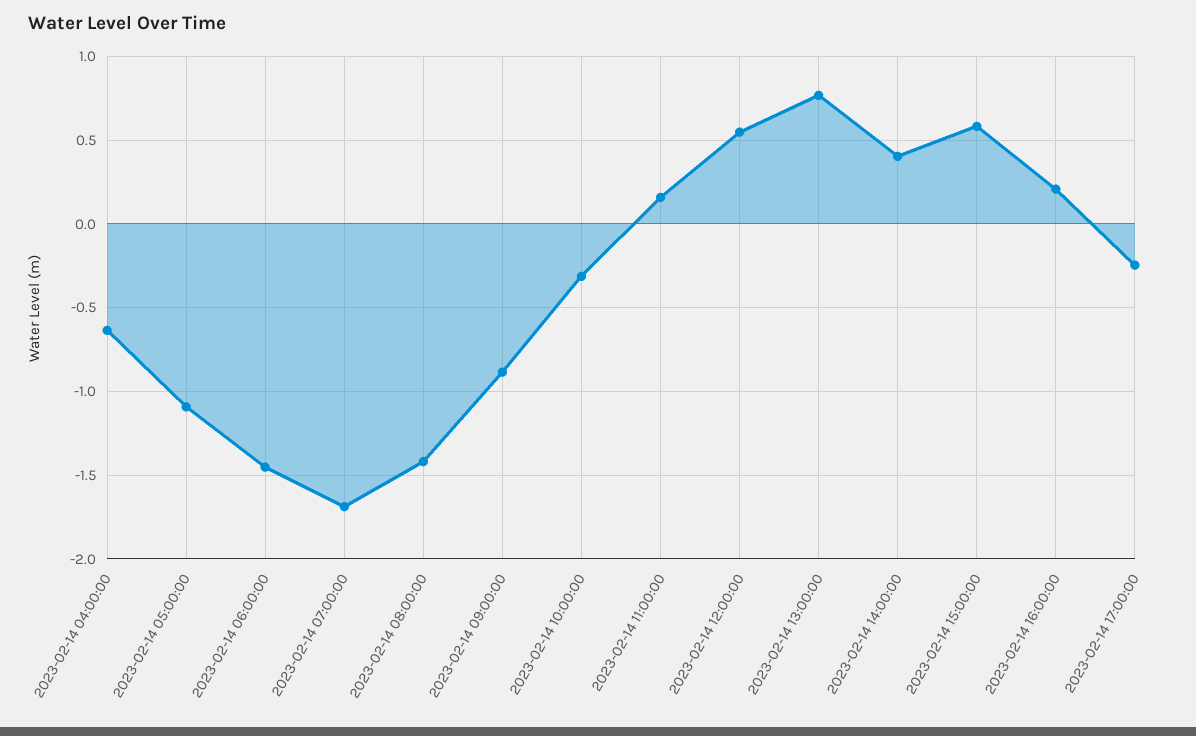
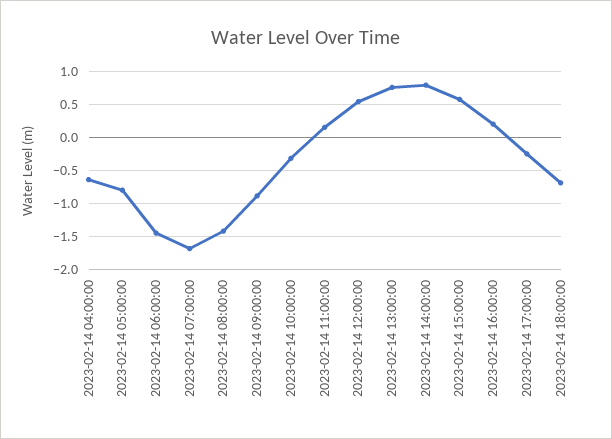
2023-02-14 05:00:00: -1.1 -> -0.8
2023-02-14 14:00:00: 0.4 -> 0.8
2023-02-14 18:00:00: none -> -0.7

